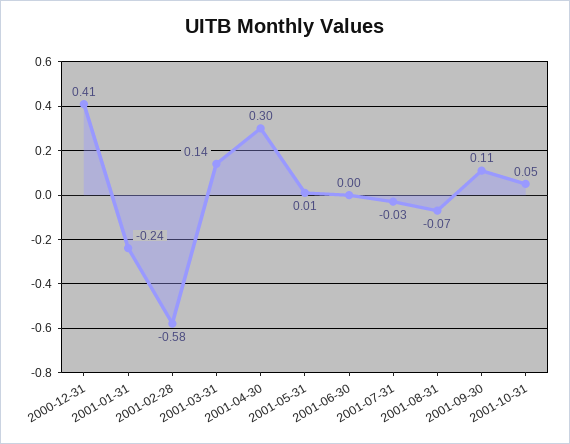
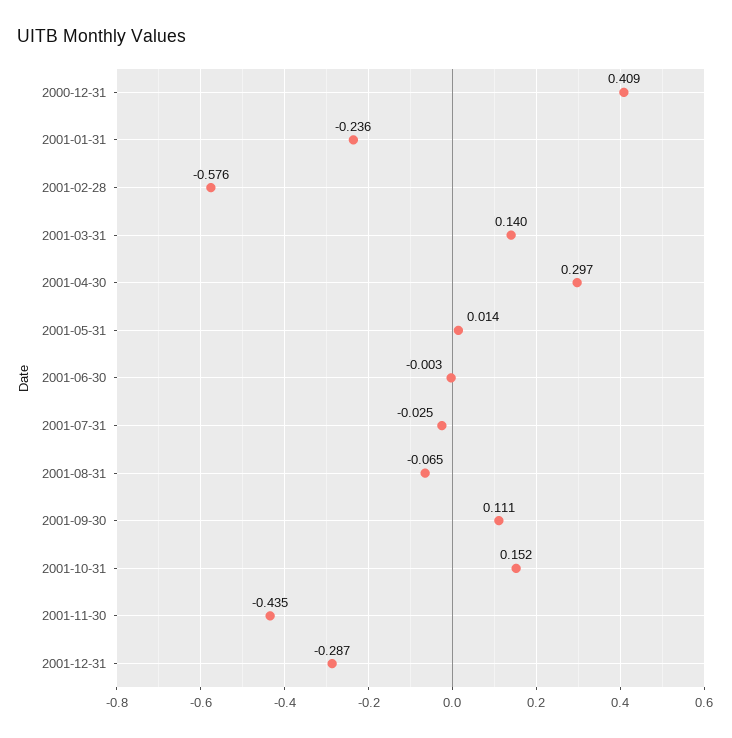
2001-10-31: 0.05 -> 0.152
2001-11-30: none -> -0.435
2001-12-31: none -> -0.287

